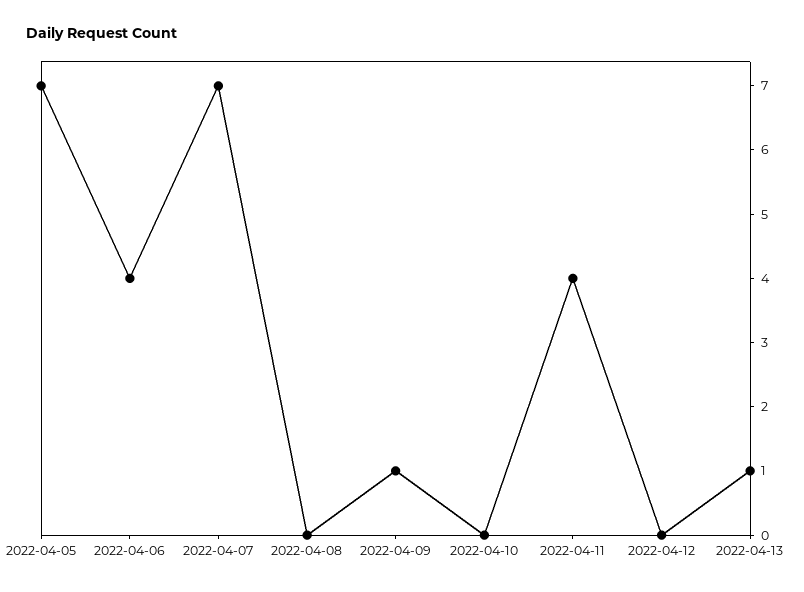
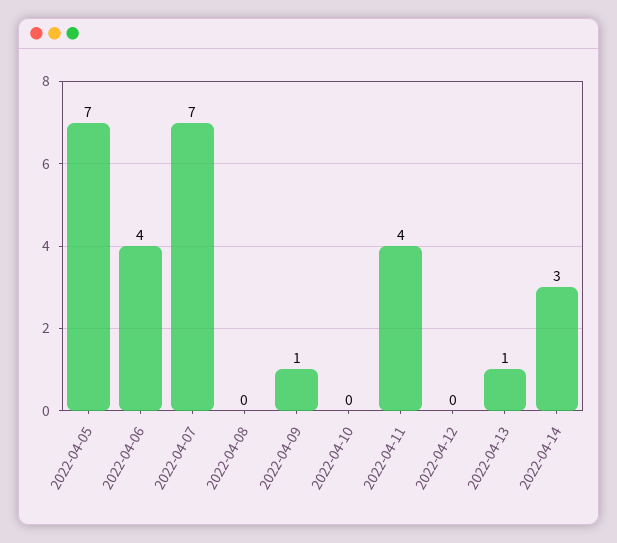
2022-04-14: none -> 3

